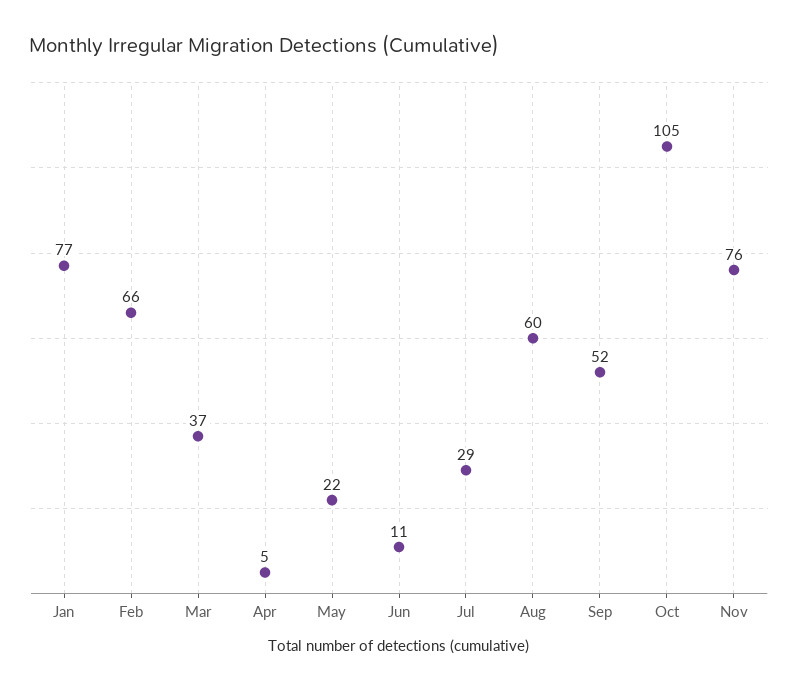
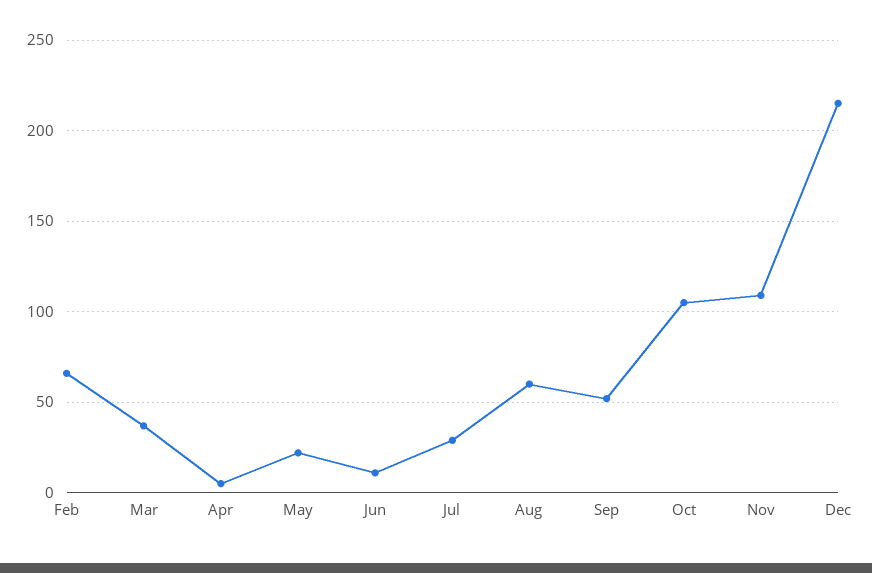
Jan: 77 -> none
Nov: 76 -> 110
Dec: none -> 215

